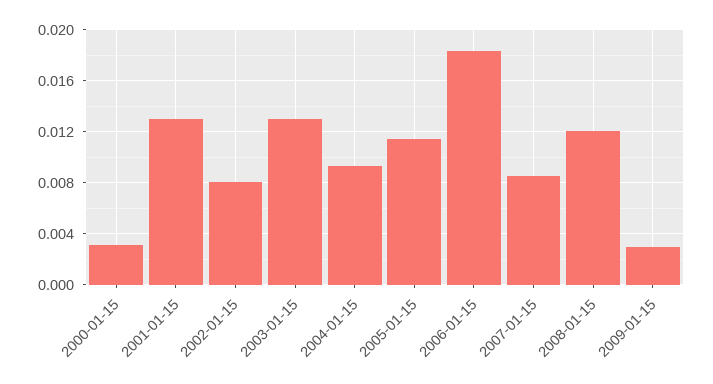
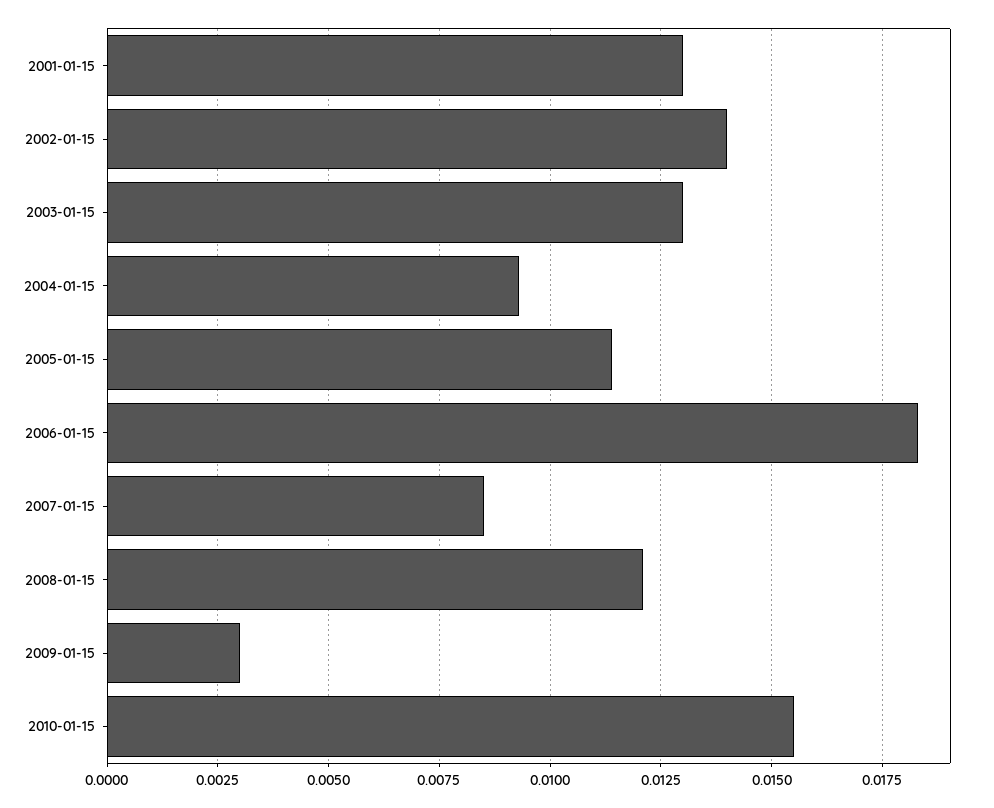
2000-01-15: 0.003 -> none
2002-01-15: 0.008 -> 0.014
2010-01-15: none -> 0.0155

